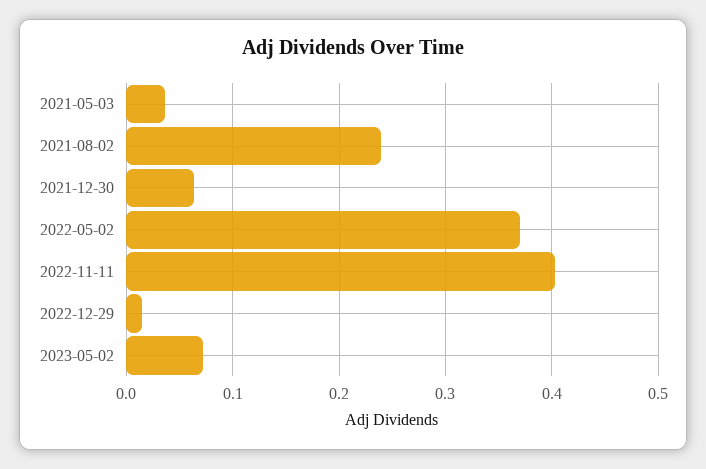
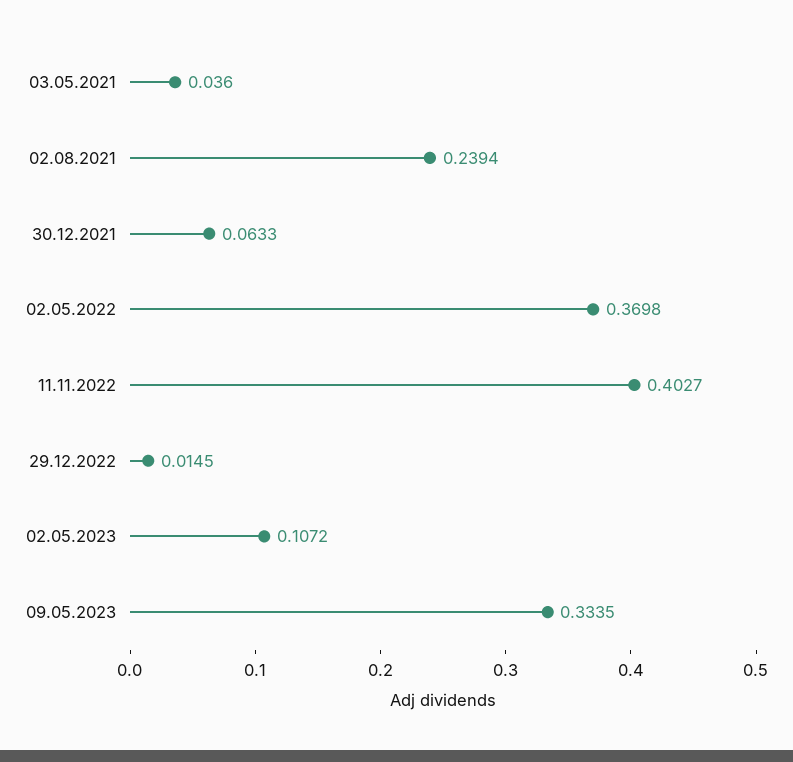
2023-05-02: 0.07 -> 0.1072
09.05.2023: none -> 0.3335

